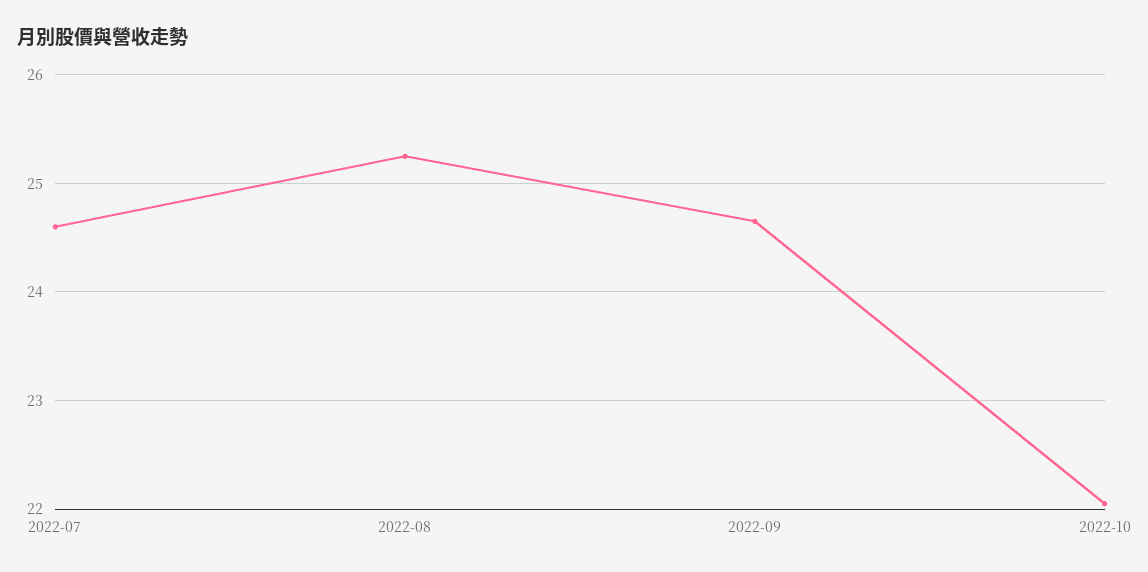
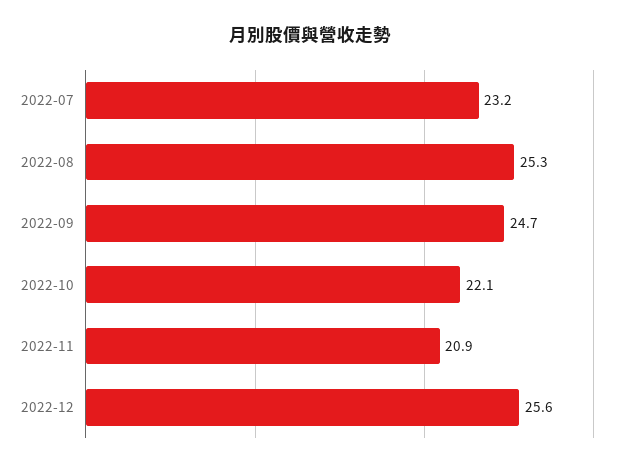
2022-07: 24.6 -> 23.2
2022-11: none -> 20.9
2022-12: none -> 25.6

